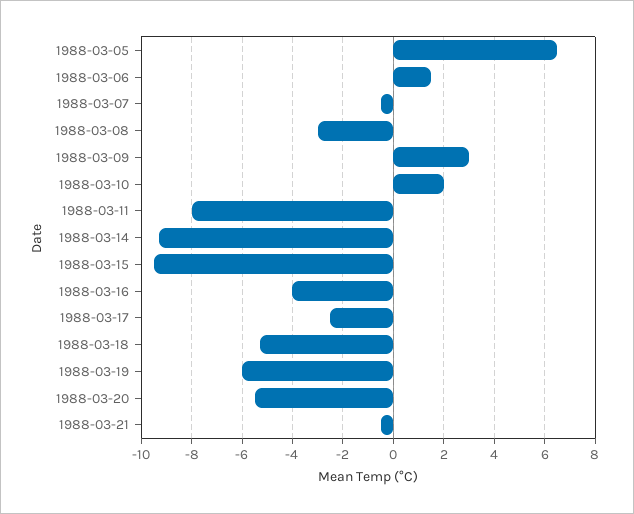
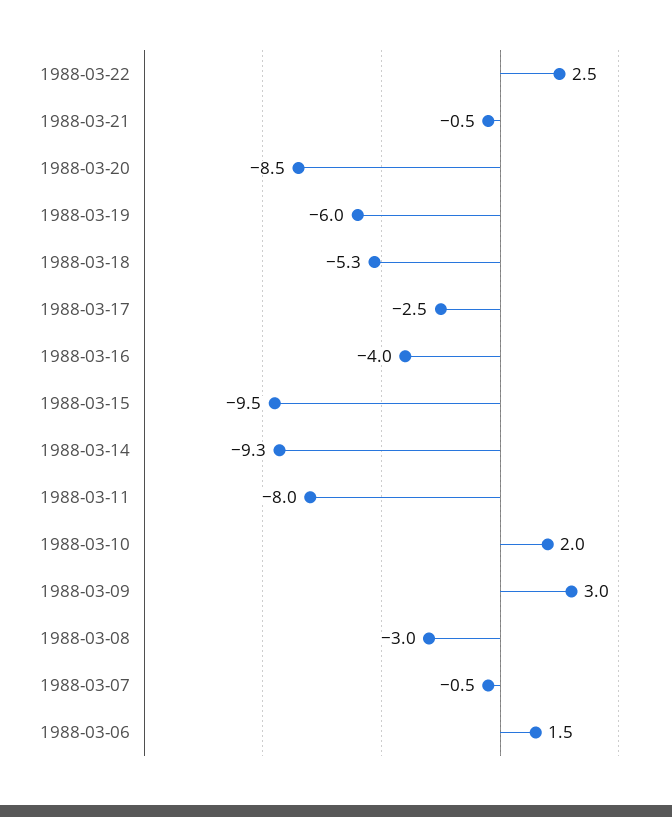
1988-03-05: 6.5 -> none
1988-03-20: -5.5 -> -8.5
1988-03-22: none -> 2.5

